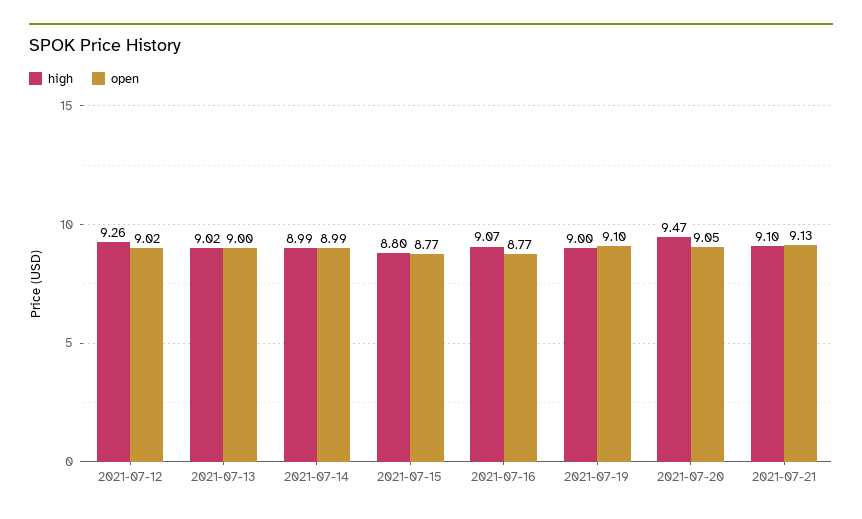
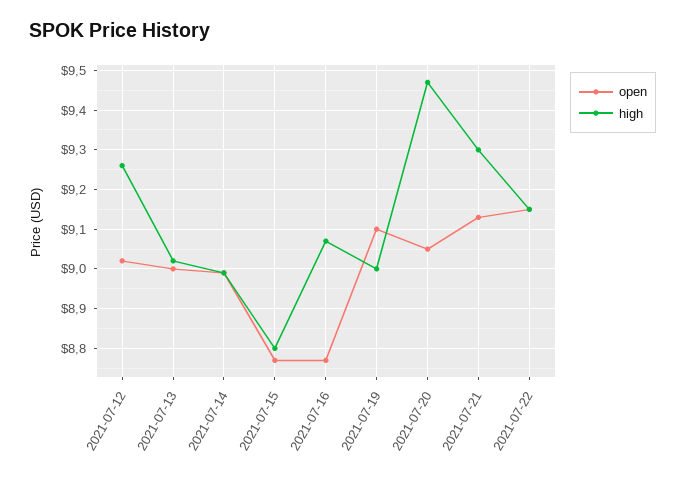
high, 2021-07-21: 9.1 -> 9.3
open, 2021-07-22: none -> 9.15
high, 2021-07-22: none -> 9.15

